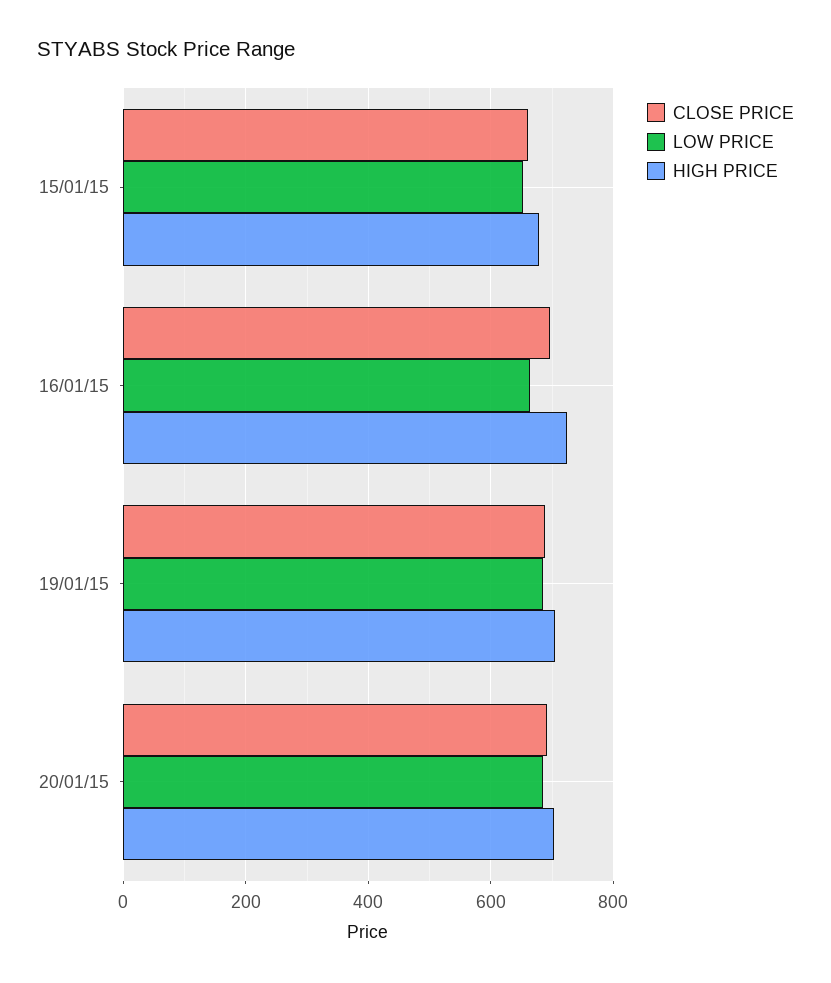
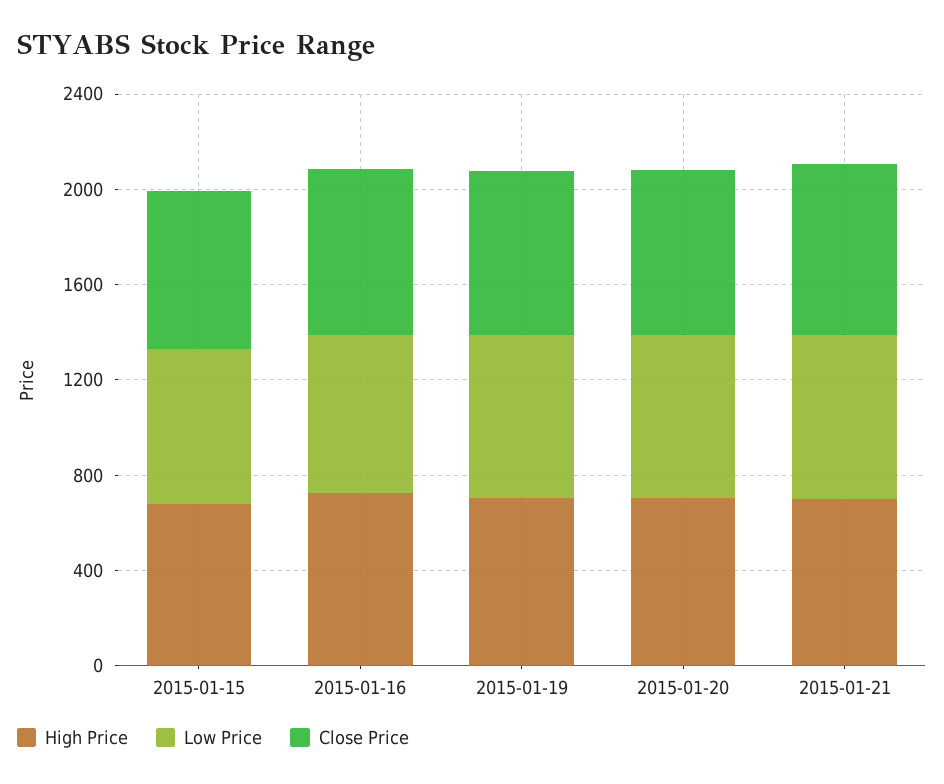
HIGH PRICE, 2015-01-21: none -> 700
LOW PRICE, 2015-01-21: none -> 700
CLOSE PRICE, 2015-01-21: none -> 700

